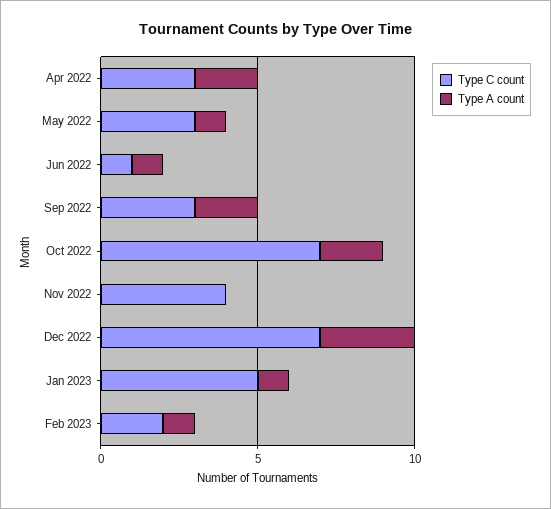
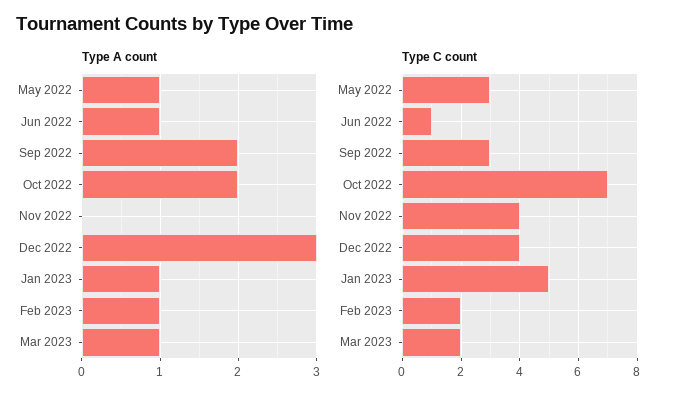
Type C count, Apr 2022: 3 -> none
Type A count, Apr 2022: 2 -> none
Type C count, Dec 2022: 7 -> 4
Type A count, Mar 2023: none -> 1
Type C count, Mar 2023: none -> 2

